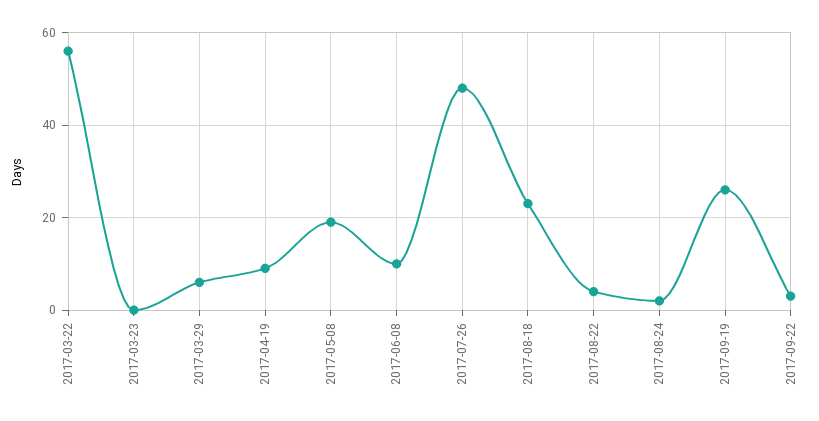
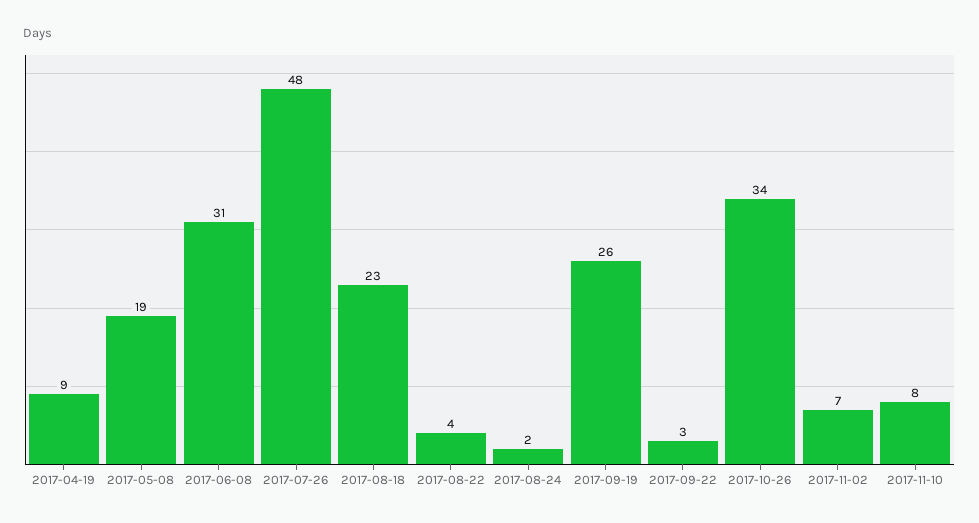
2017-03-22: 55 -> none
2017-03-23: 0 -> none
2017-03-29: 5 -> none
2017-06-08: 10 -> 31
2017-10-26: none -> 34
2017-11-02: none -> 7
2017-11-10: none -> 8

